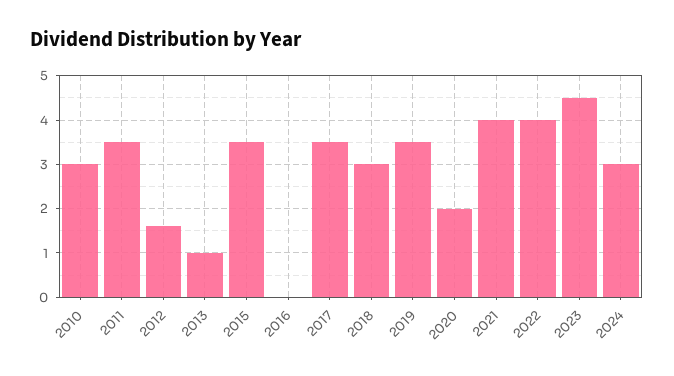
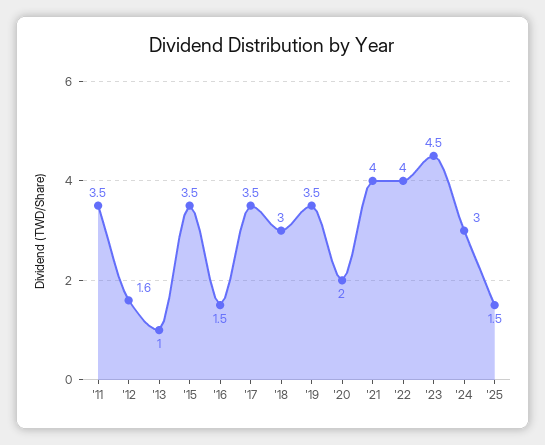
2010: 3 -> none
2016: 0 -> 1.5
'25: none -> 1.5

